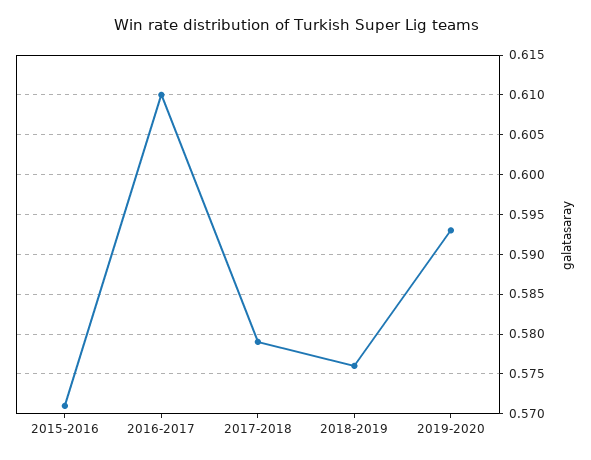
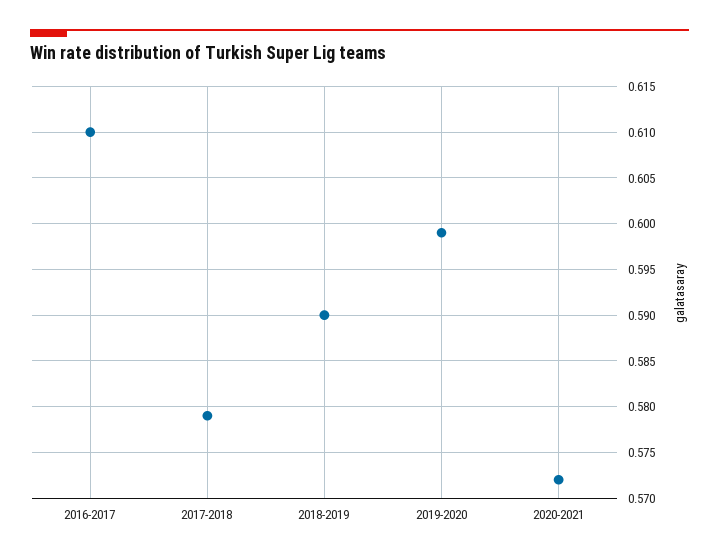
2015-2016: 0.571 -> none
2018-2019: 0.576 -> 0.59
2019-2020: 0.593 -> 0.599
2020-2021: none -> 0.572

